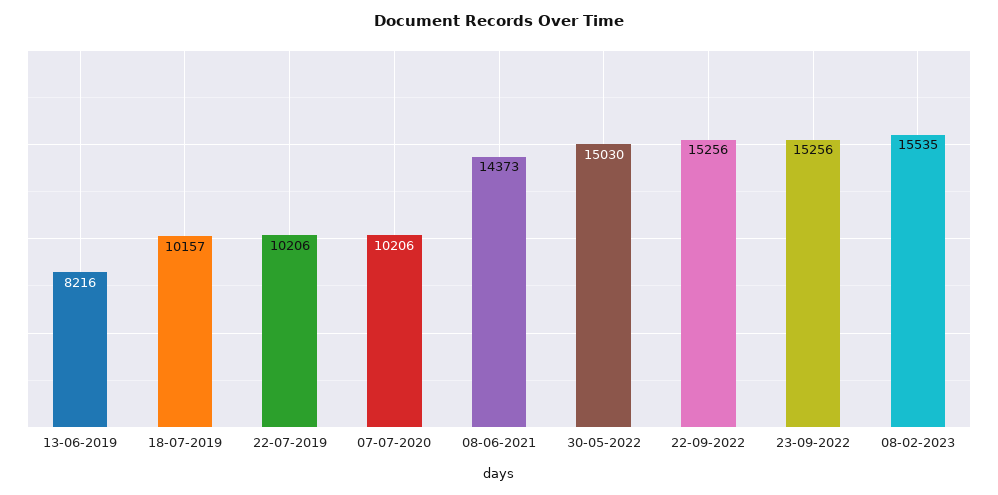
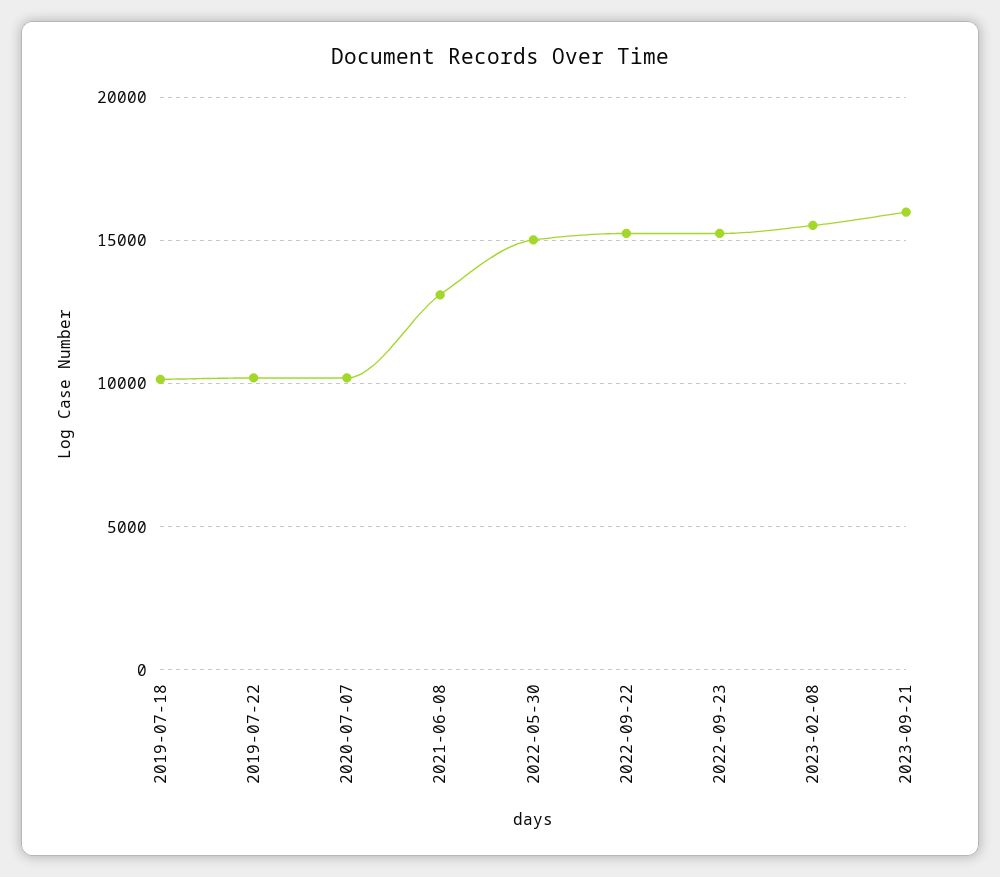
13-06-2019: 8216 -> none
08-06-2021: 14373 -> 13000
2023-09-21: none -> 16000

